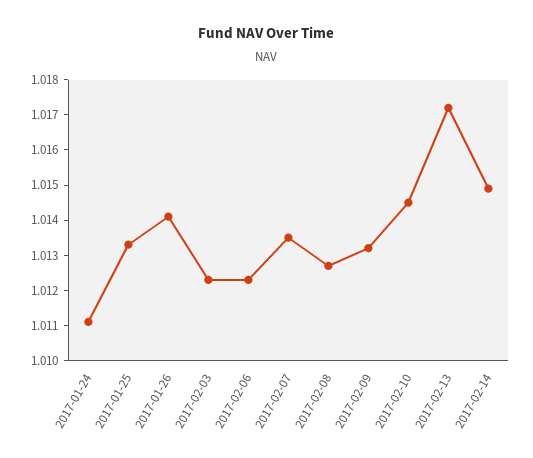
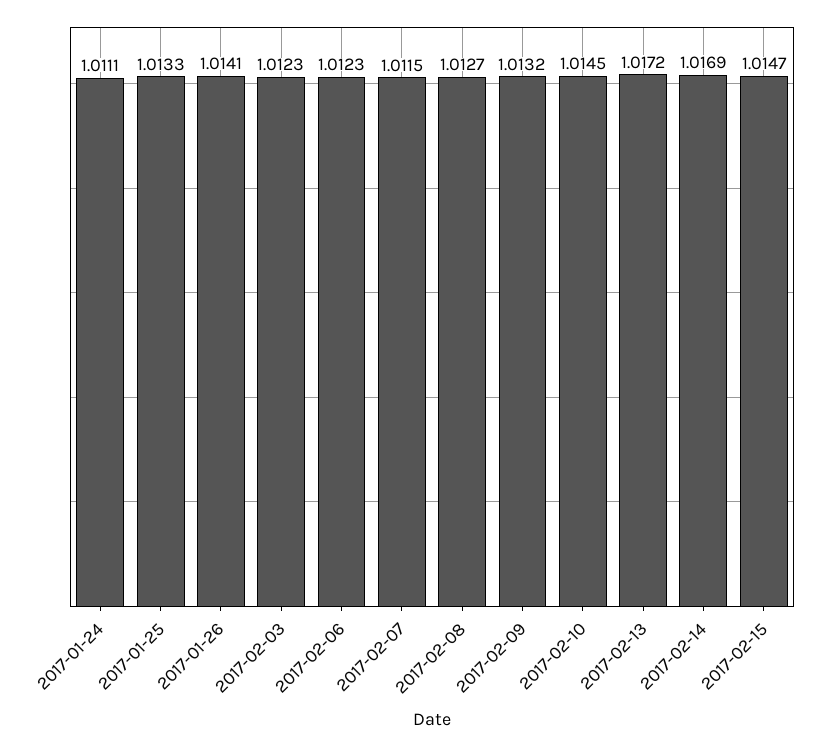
2017-02-07: 1.0135 -> 1.0115
2017-02-14: 1.015 -> 1.0169
2017-02-15: none -> 1.0147

